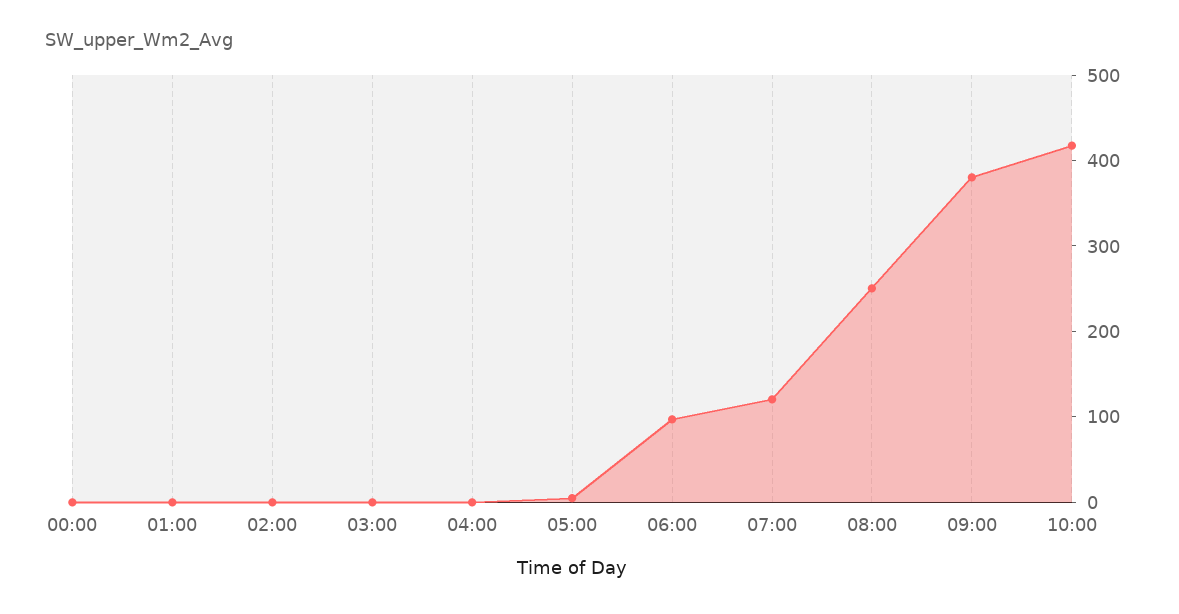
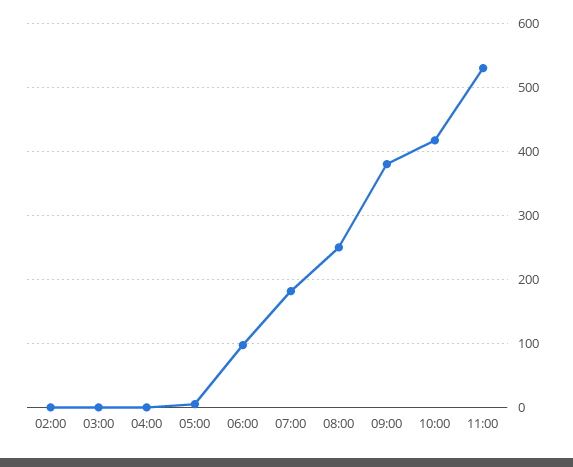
00:00: 0 -> none
01:00: 0 -> none
07:00: 120 -> 180
11:00: none -> 530

